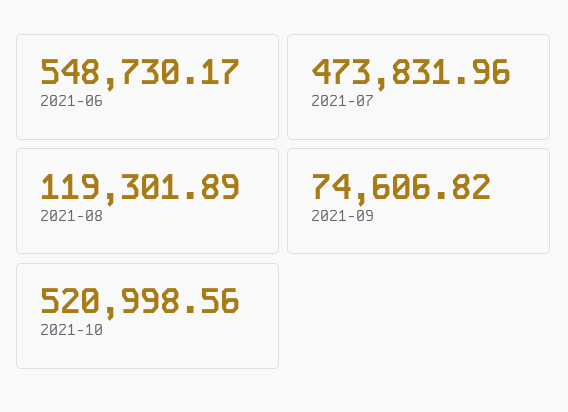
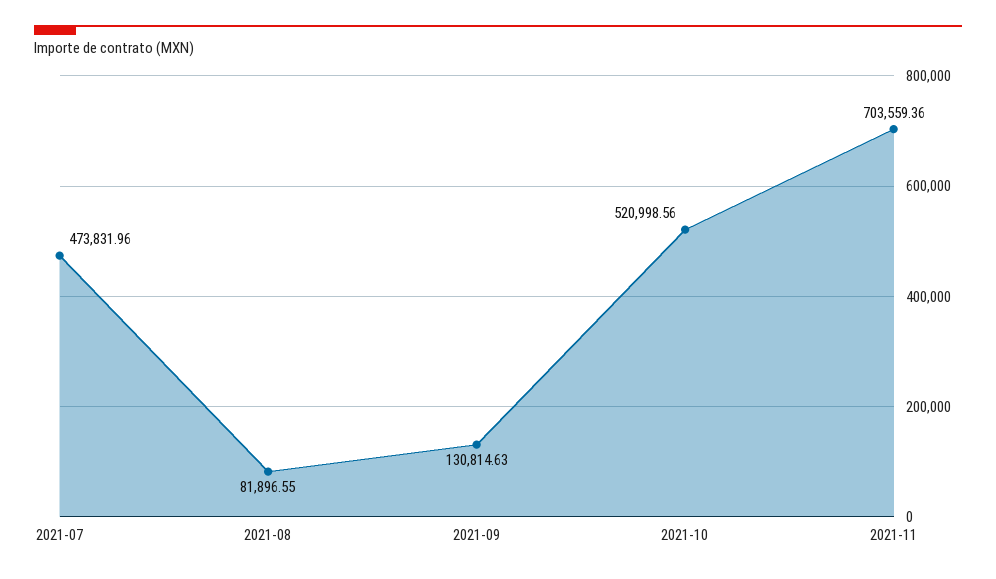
2021-06: 548730.17 -> none
2021-08: 119301.89 -> 81896.55
2021-09: 74606.82 -> 130814.63
2021-11: none -> 703559.36

